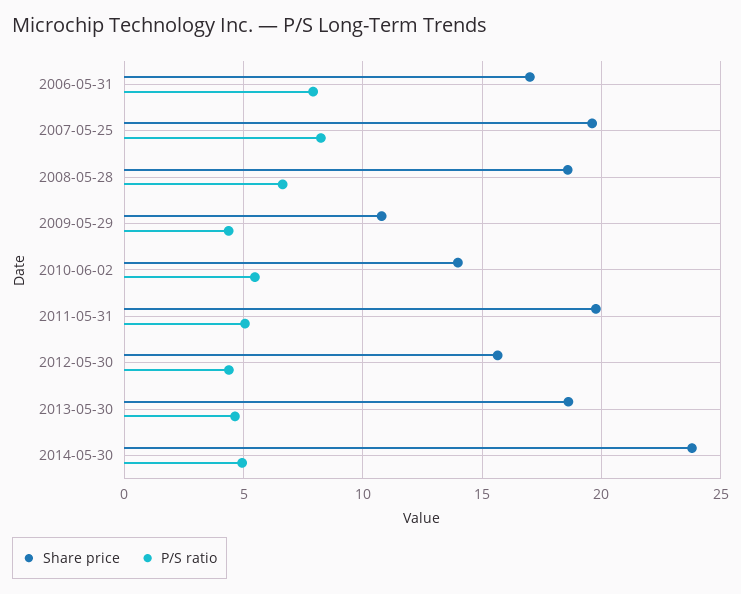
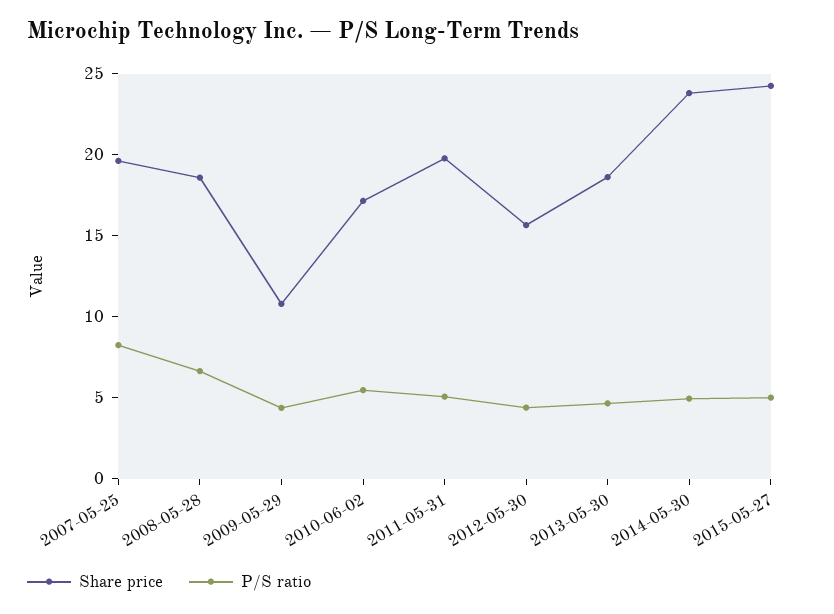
Share price, 2006-05-31: 17 -> none
P/S ratio, 2006-05-31: 8 -> none
Share price, 2010-06-02: 14 -> 17
Share price, 2015-05-27: none -> 24
P/S ratio, 2015-05-27: none -> 5

